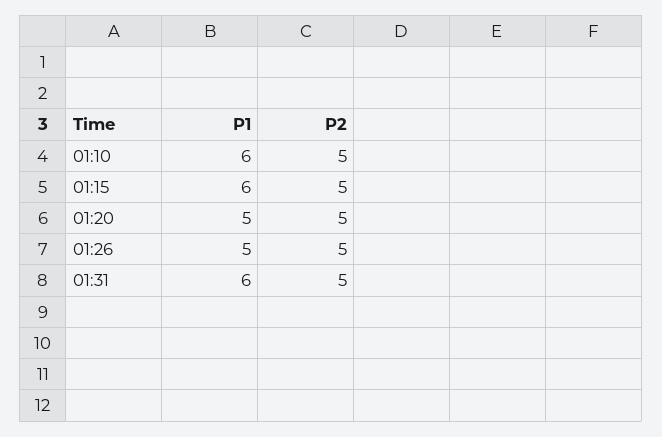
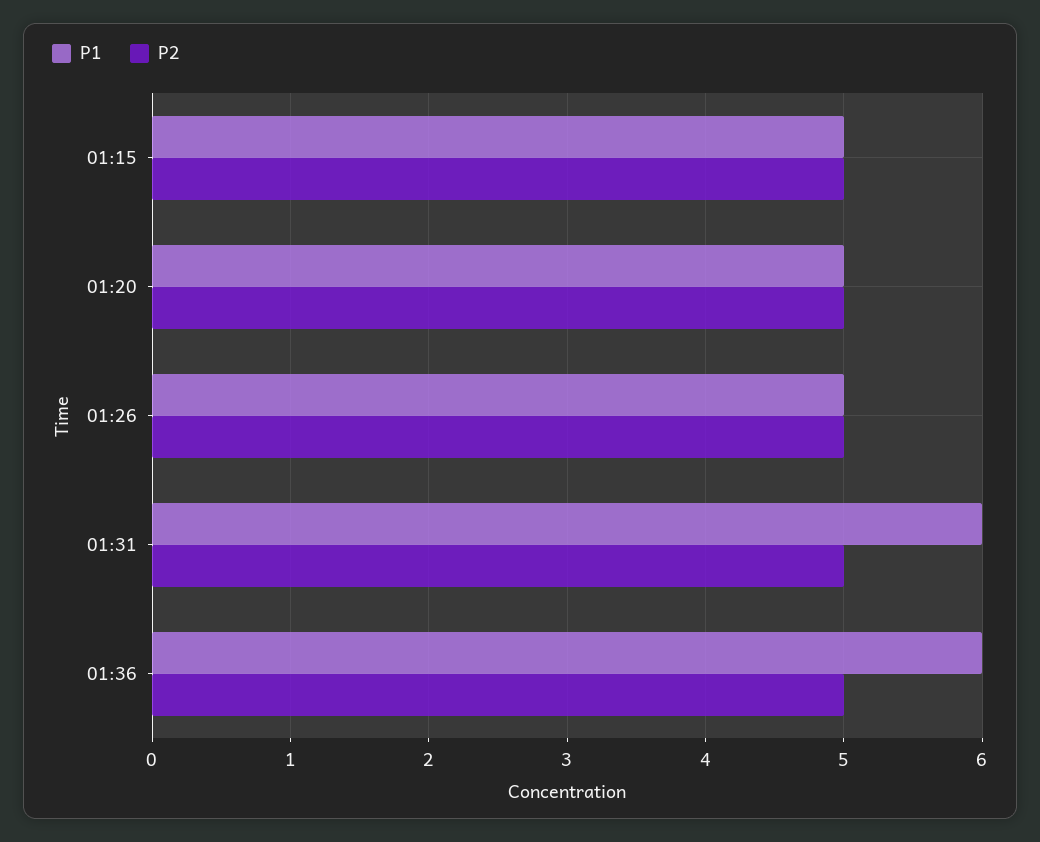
P1, 01:10: 6 -> none
P2, 01:10: 5 -> none
P1, 01:15: 6 -> 5
P1, 01:36: none -> 6
P2, 01:36: none -> 5

